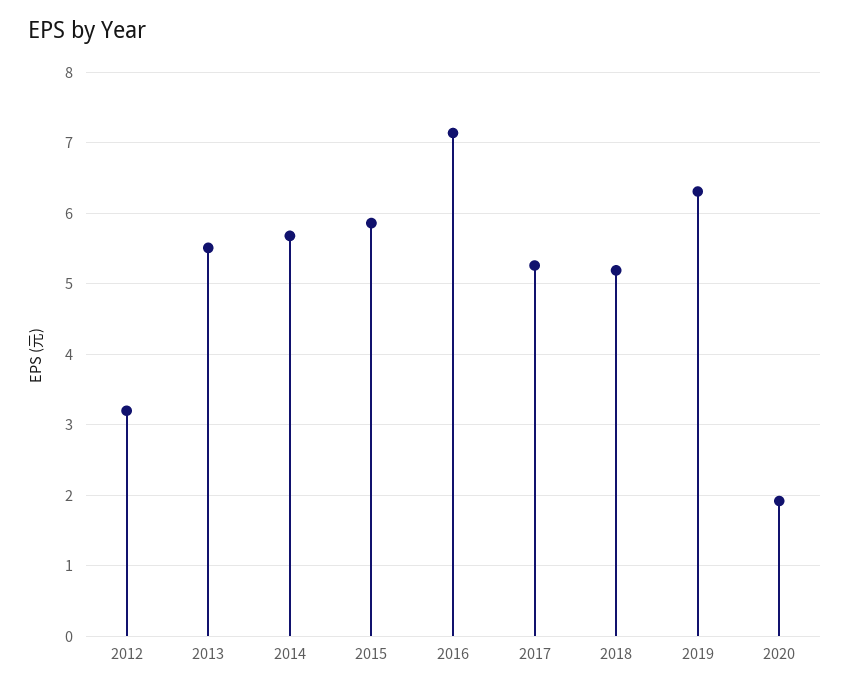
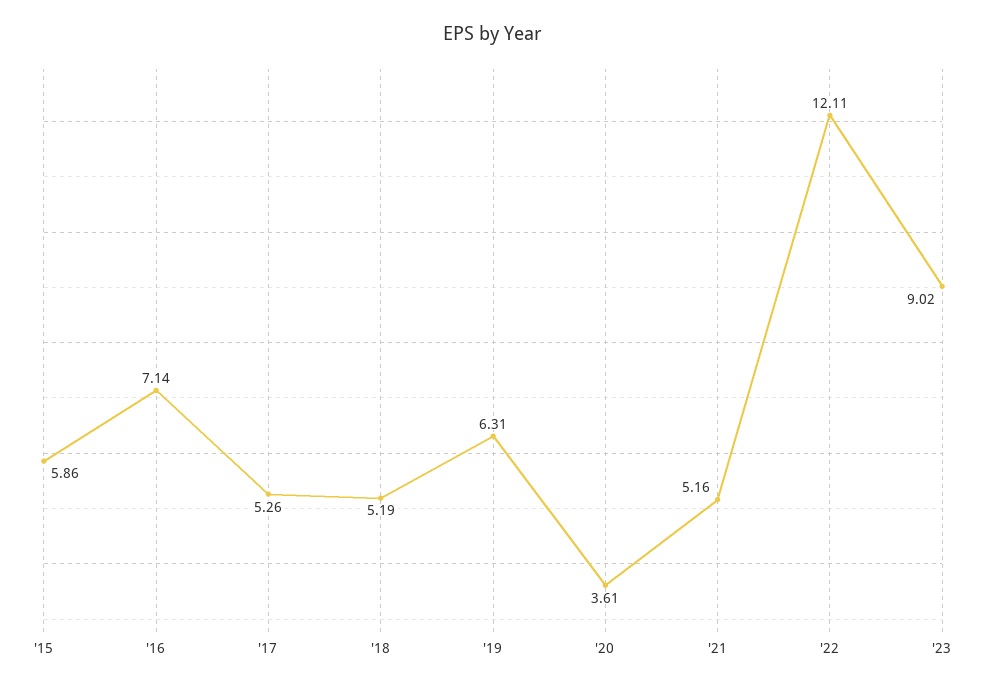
2012: 3.2 -> none
2013: 5.5 -> none
2014: 5.7 -> none
2020: 1.9 -> 3.61
'21: none -> 5.16
'22: none -> 12.11
'23: none -> 9.02

